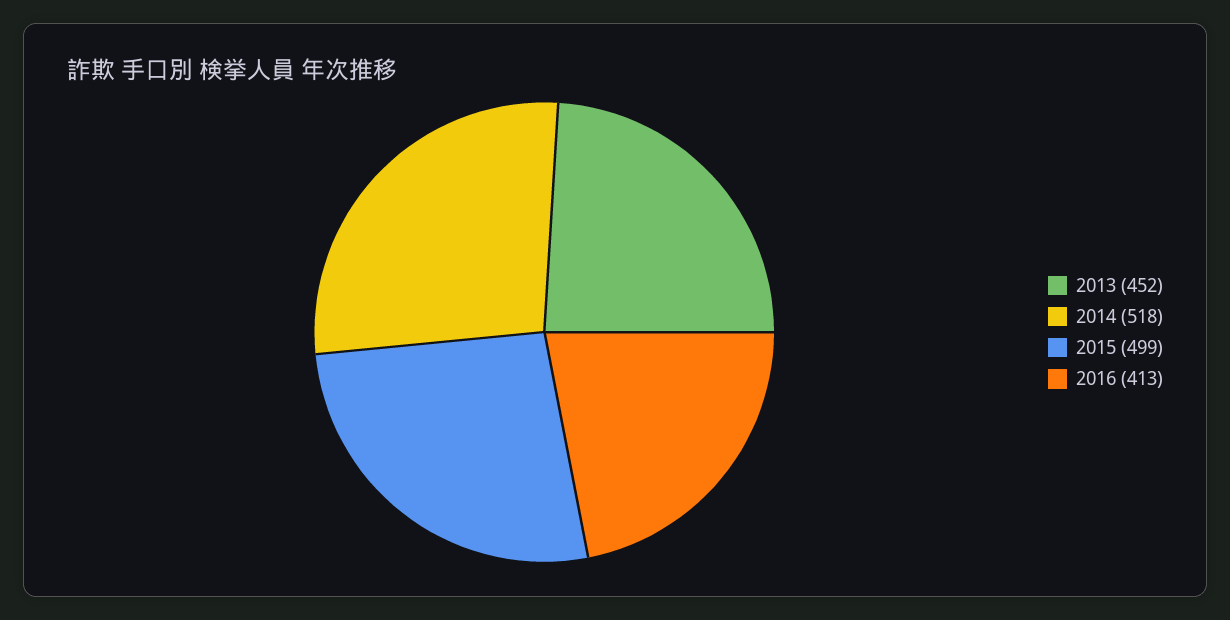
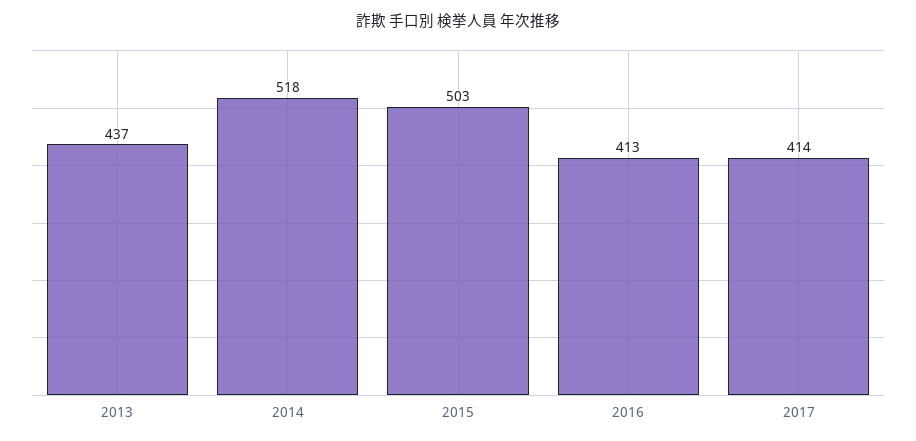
2013: 452 -> 437
2015: 499 -> 503
2017: none -> 414

